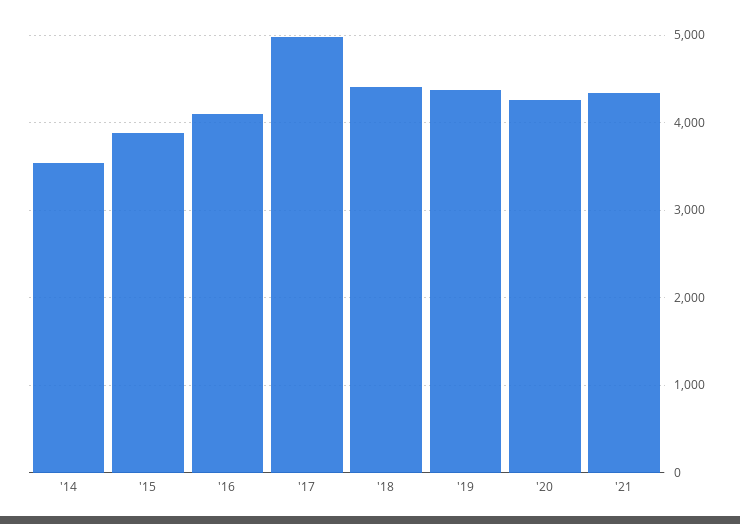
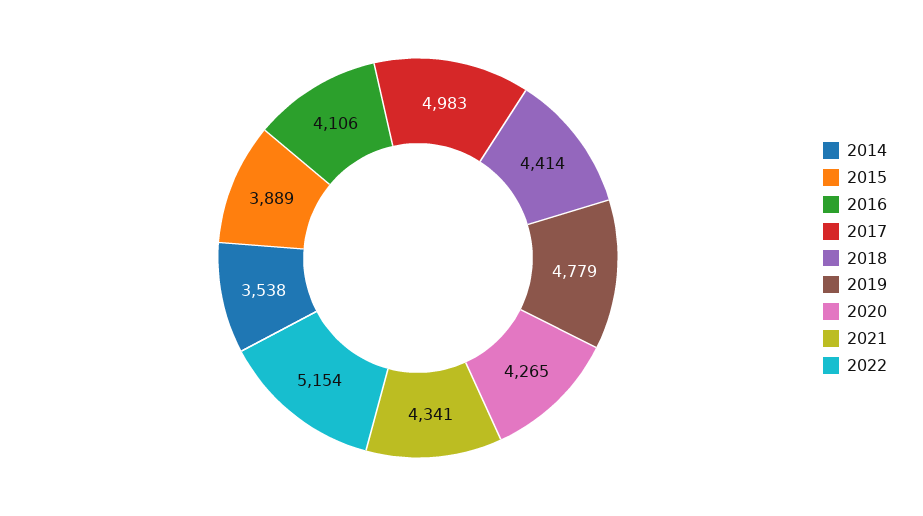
'19: 4400 -> 4779
2022: none -> 5154

